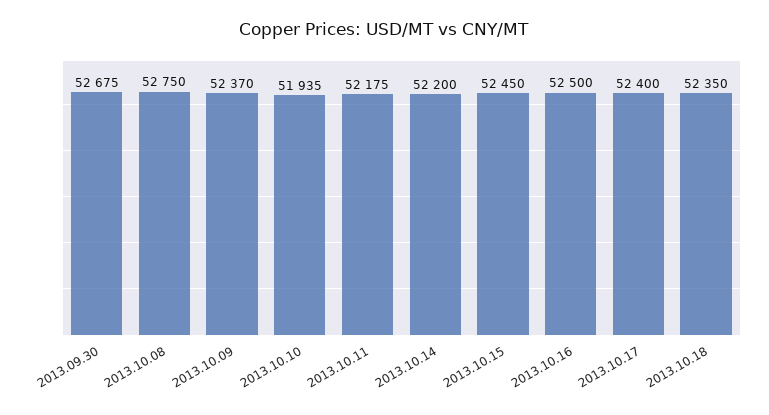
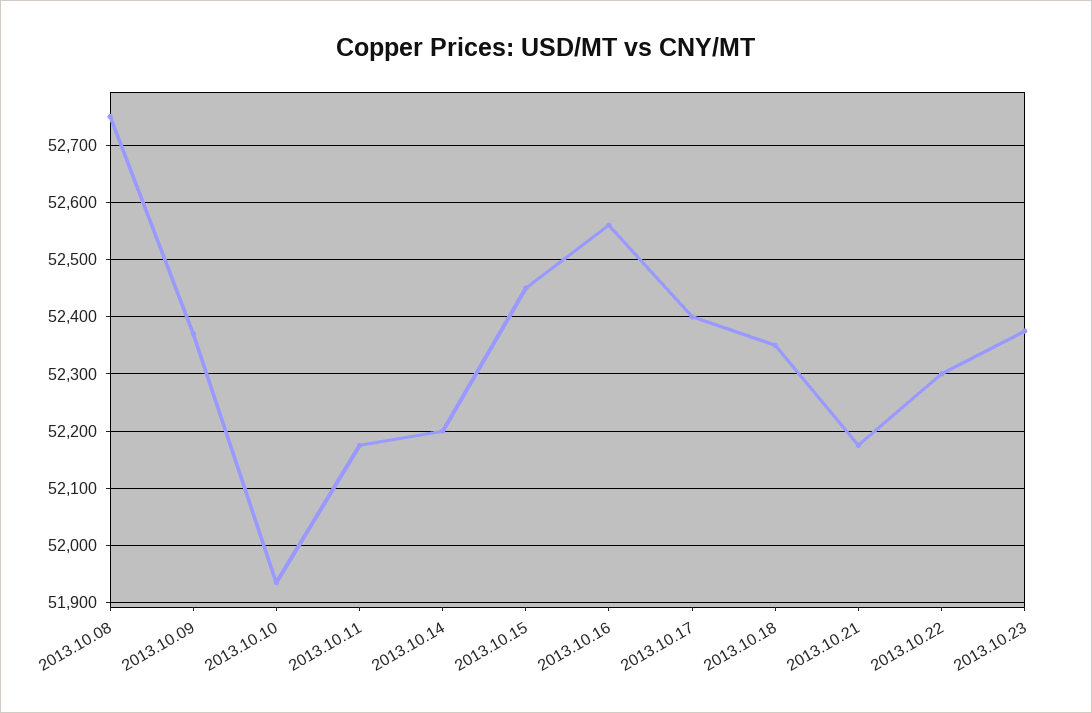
2013.09.30: 52675 -> none
2013.10.16: 52500 -> 52560
2013.10.21: none -> 52180
2013.10.22: none -> 52300
2013.10.23: none -> 52380

